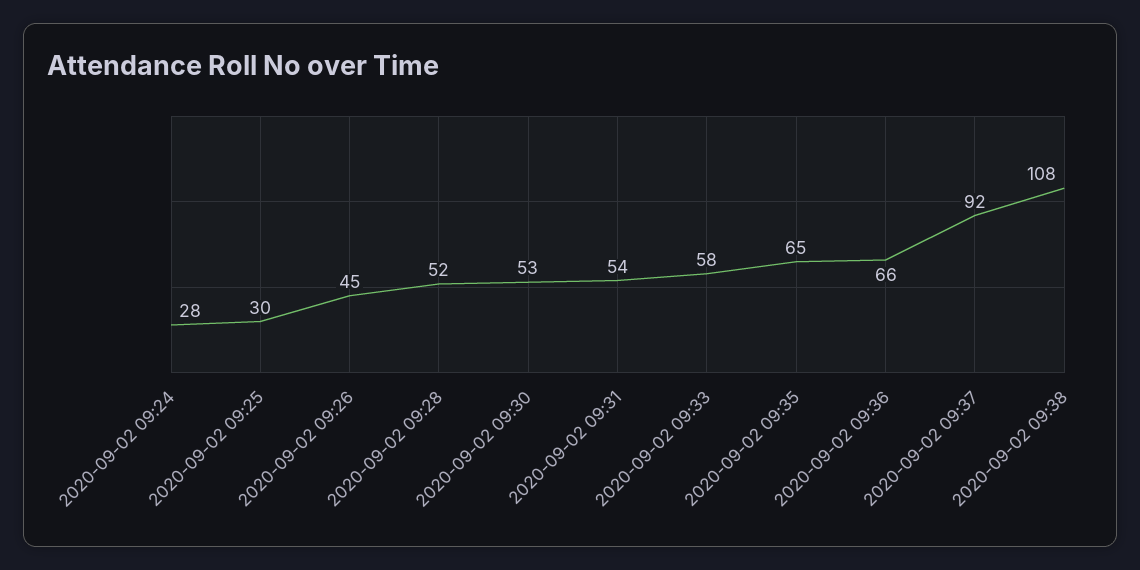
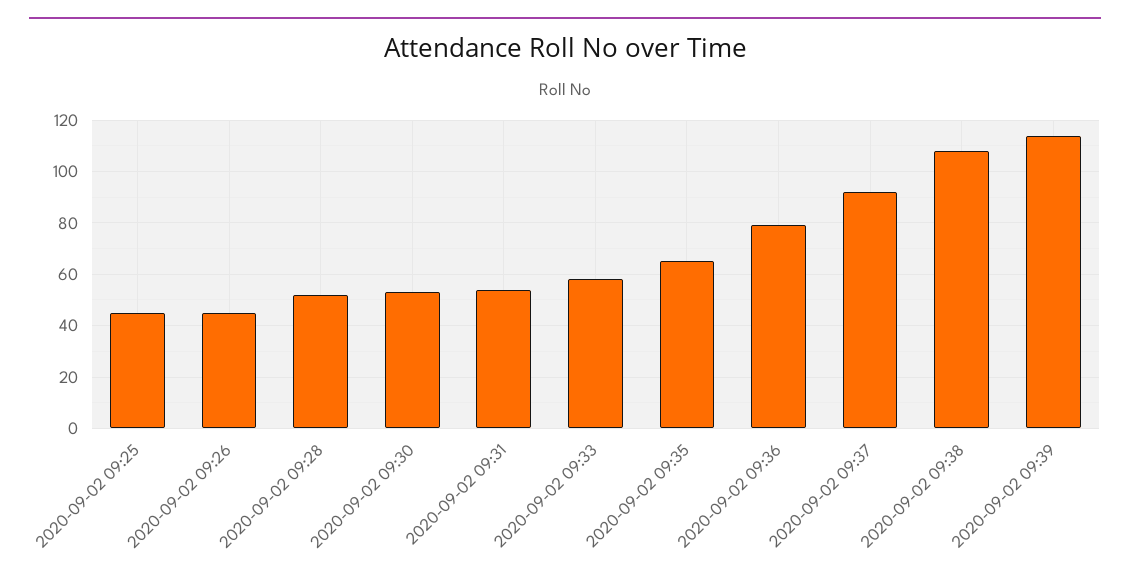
2020-09-02 09:24: 28 -> none
2020-09-02 09:25: 30 -> 45
2020-09-02 09:36: 66 -> 80
2020-09-02 09:39: none -> 115

